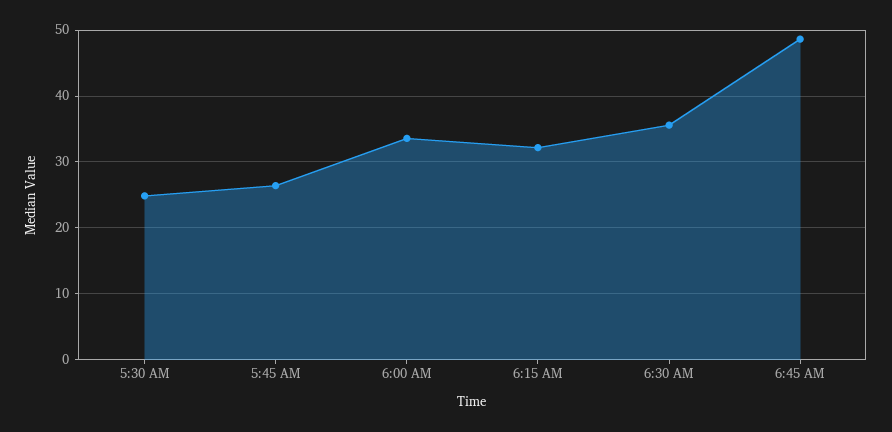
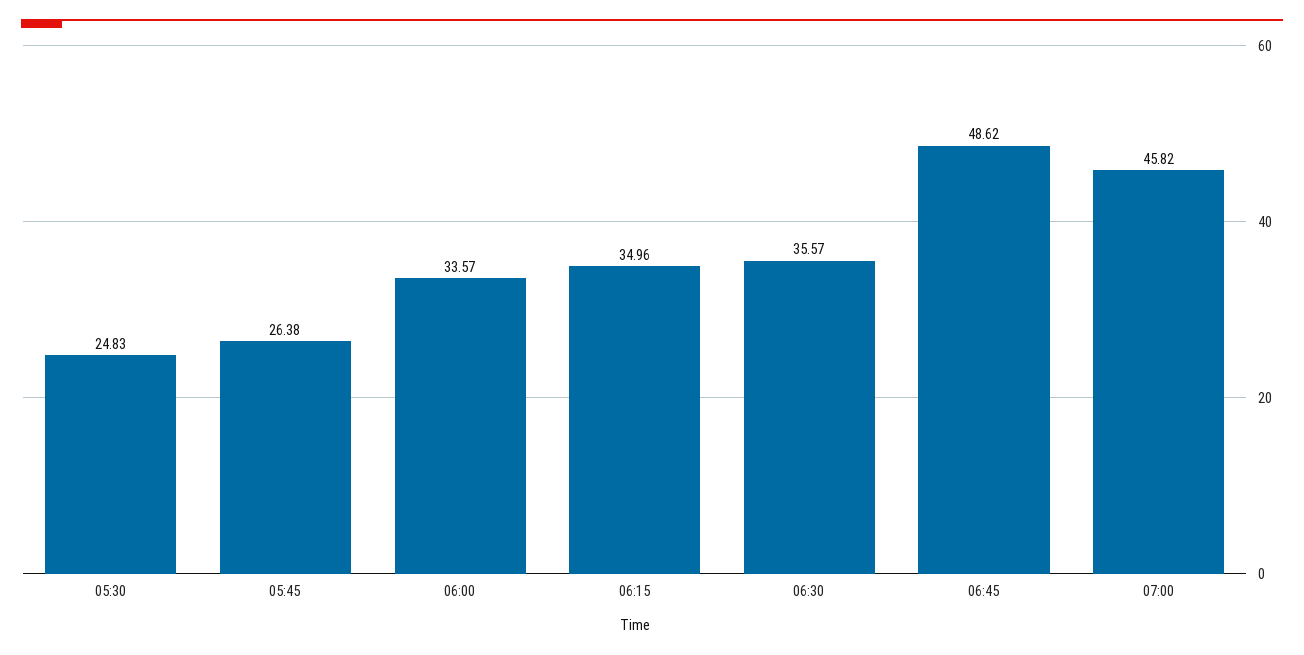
6:15 AM: 32 -> 34.96
07:00: none -> 45.82

